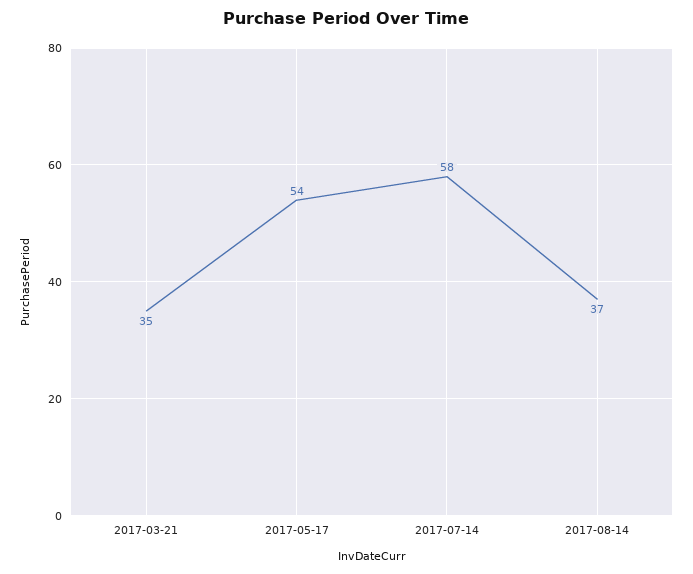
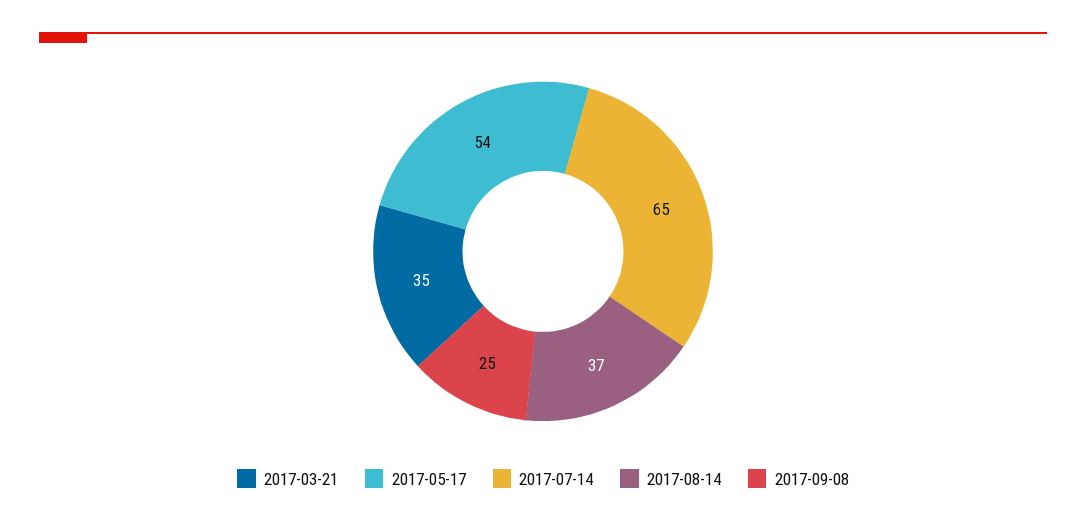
2017-07-14: 58 -> 65
2017-09-08: none -> 25

